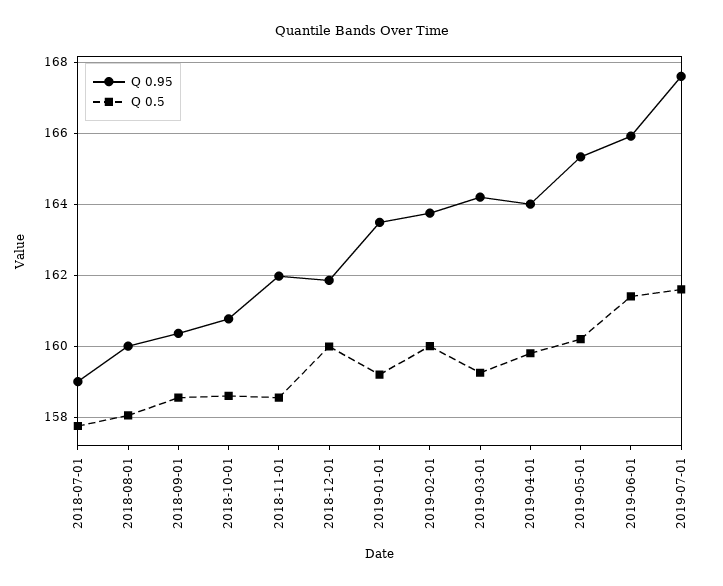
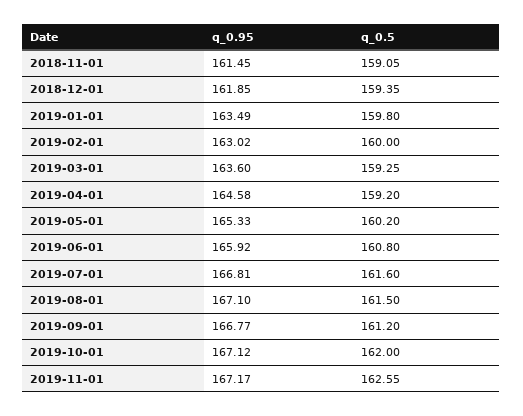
Q 0.95, 2018-07-01: 159 -> none
Q 0.5, 2018-07-01: 157.8 -> none
Q 0.95, 2018-08-01: 160 -> none
Q 0.5, 2018-08-01: 158 -> none
Q 0.95, 2018-09-01: 160.4 -> none
Q 0.5, 2018-09-01: 158.6 -> none
Q 0.95, 2018-10-01: 160.8 -> none
Q 0.5, 2018-10-01: 158.6 -> none
Q 0.95, 2018-11-01: 162 -> 161.45
Q 0.5, 2018-11-01: 158.6 -> 159.05
Q 0.5, 2018-12-01: 160 -> 159.35
Q 0.5, 2019-01-01: 159.2 -> 159.8
Q 0.95, 2019-02-01: 163.8 -> 163.02
Q 0.95, 2019-03-01: 164.2 -> 163.6
Q 0.95, 2019-04-01: 164 -> 164.58
Q 0.5, 2019-04-01: 159.8 -> 159.2
Q 0.5, 2019-06-01: 161.4 -> 160.8
Q 0.95, 2019-07-01: 167.6 -> 166.81
Q 0.95, 2019-08-01: none -> 167.1
Q 0.5, 2019-08-01: none -> 161.5
Q 0.95, 2019-09-01: none -> 166.77
Q 0.5, 2019-09-01: none -> 161.2
Q 0.95, 2019-10-01: none -> 167.12
Q 0.5, 2019-10-01: none -> 162
Q 0.95, 2019-11-01: none -> 167.17
Q 0.5, 2019-11-01: none -> 162.55

